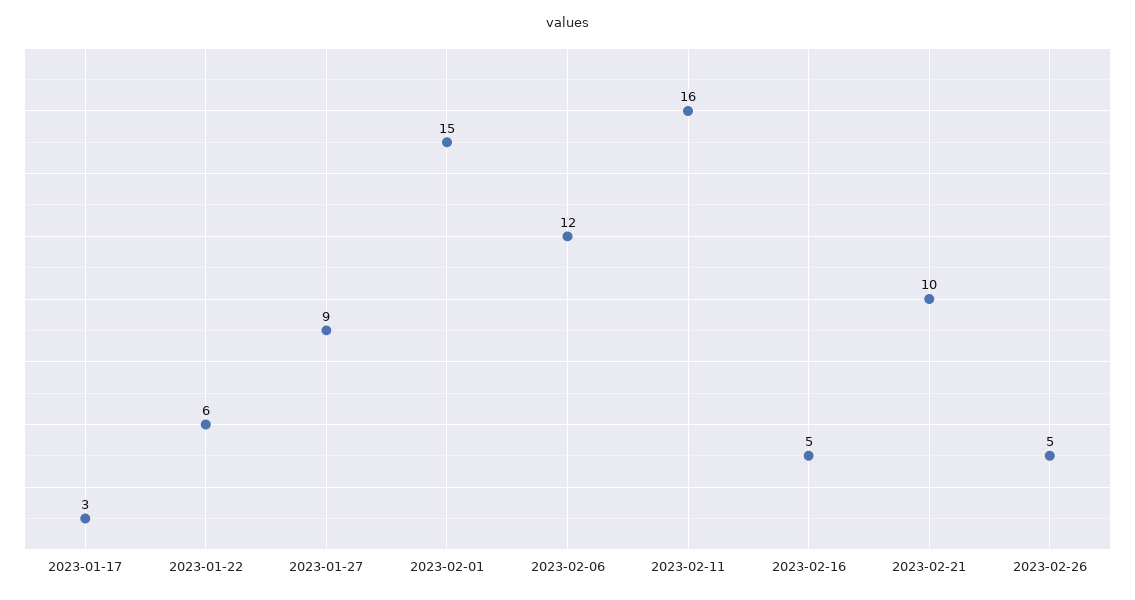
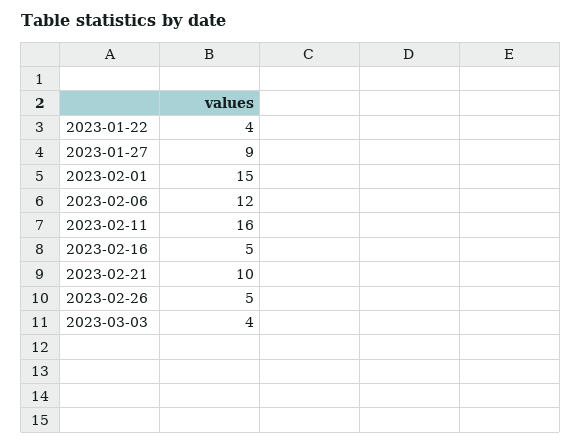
2023-01-17: 3 -> none
2023-01-22: 6 -> 4
2023-03-03: none -> 4

